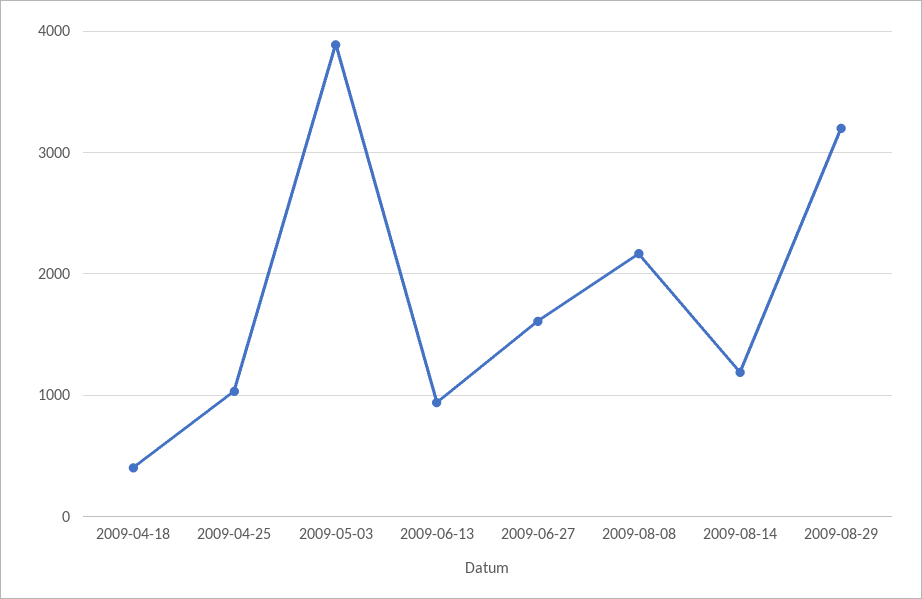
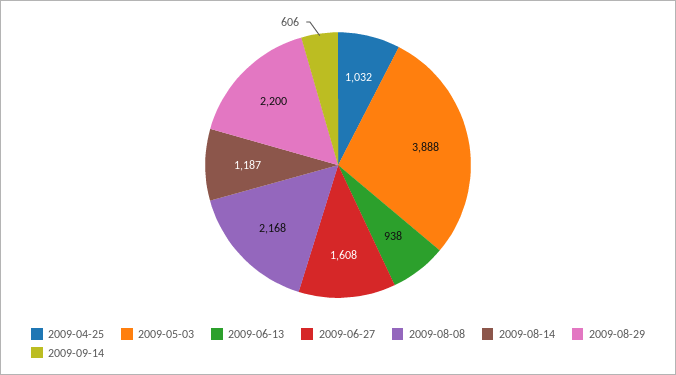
2009-04-18: 400 -> none
2009-08-29: 3200 -> 2200
2009-09-14: none -> 606

